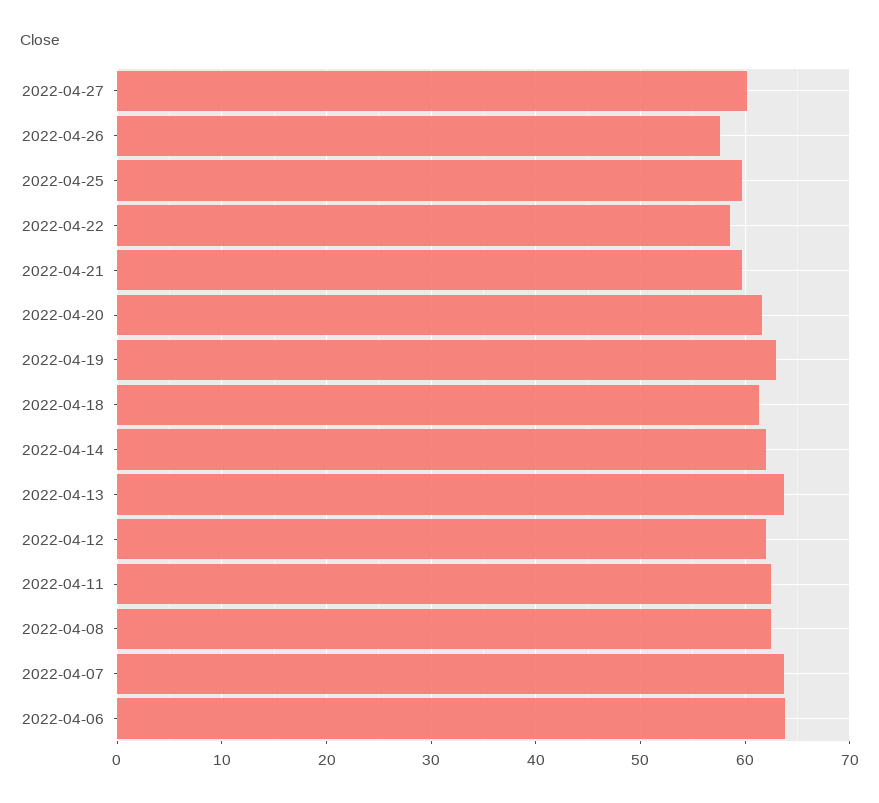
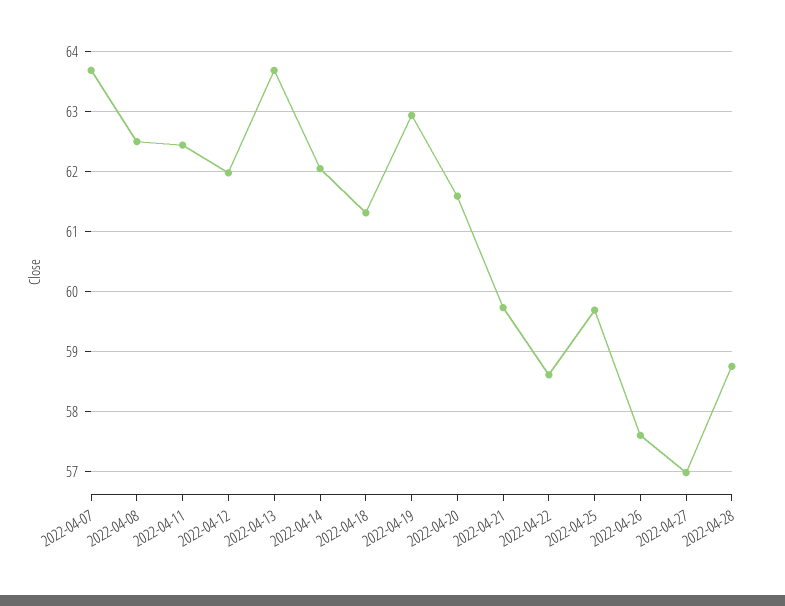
2022-04-27: 60 -> 57
2022-04-06: 64 -> none
2022-04-28: none -> 58.8

